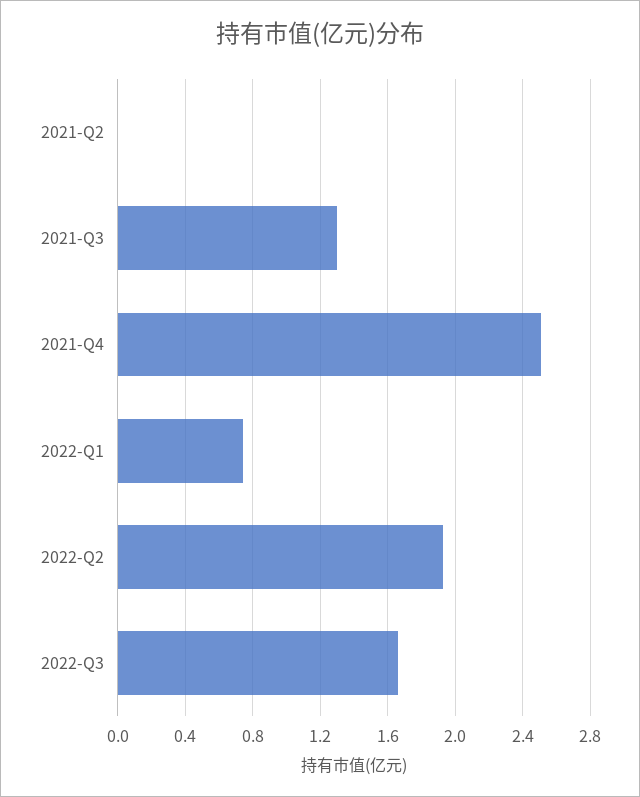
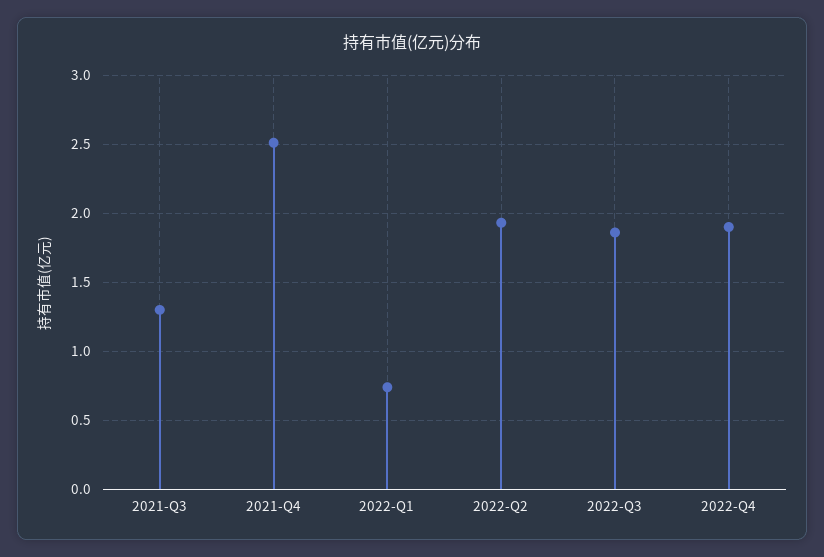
2021-Q2: 0 -> none
2022-Q3: 1.65 -> 1.85
2022-Q4: none -> 1.9

